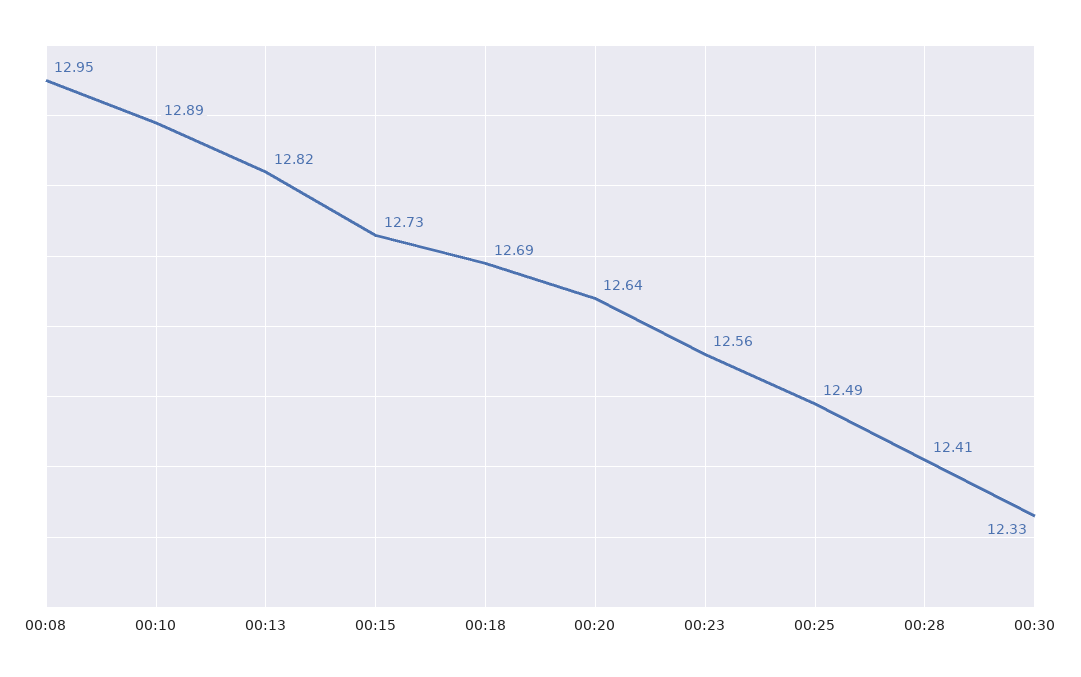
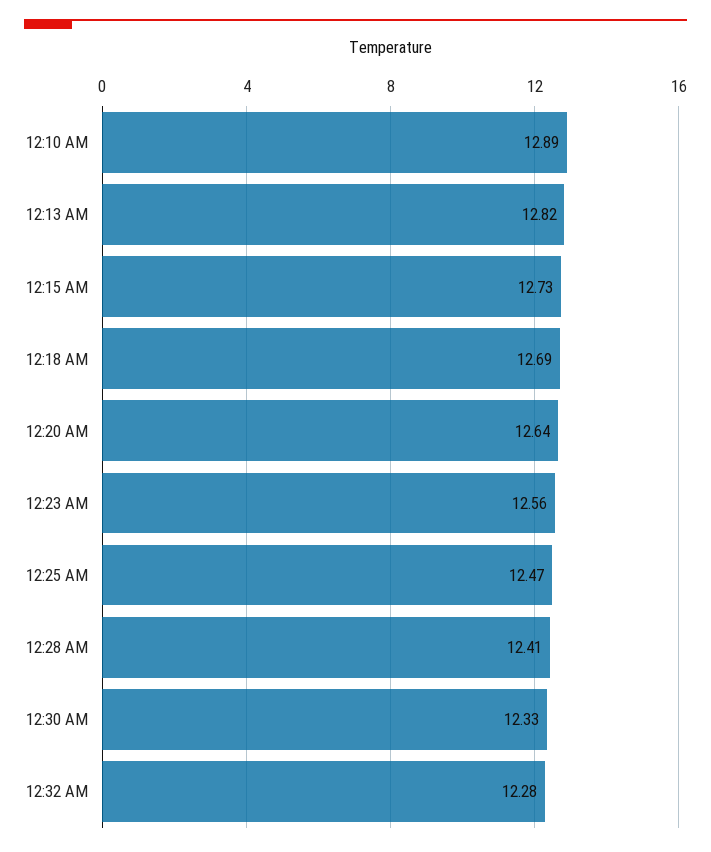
00:08: 12.95 -> none
00:25: 12.49 -> 12.47
12:32 AM: none -> 12.28

